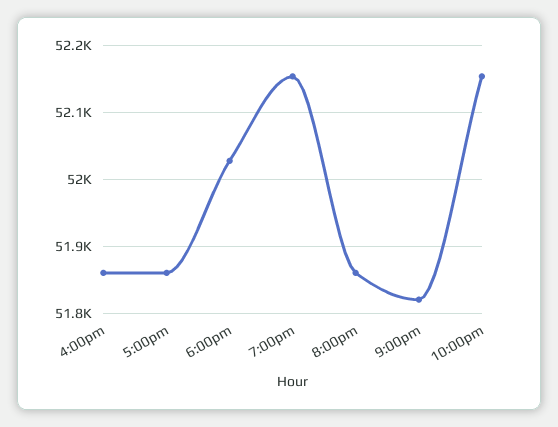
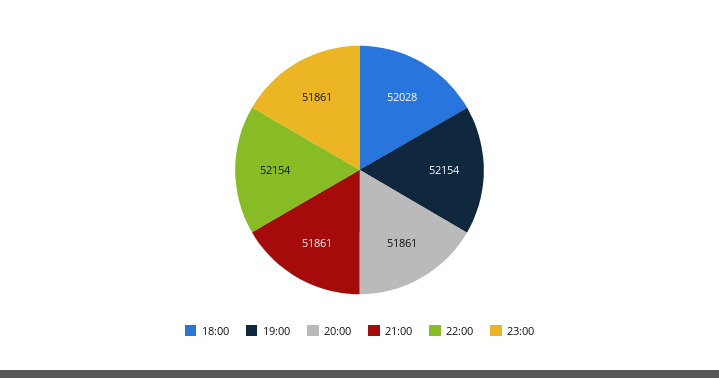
4:00pm: 51860 -> none
5:00pm: 51860 -> none
9:00pm: 51820 -> 51861
23:00: none -> 51861

